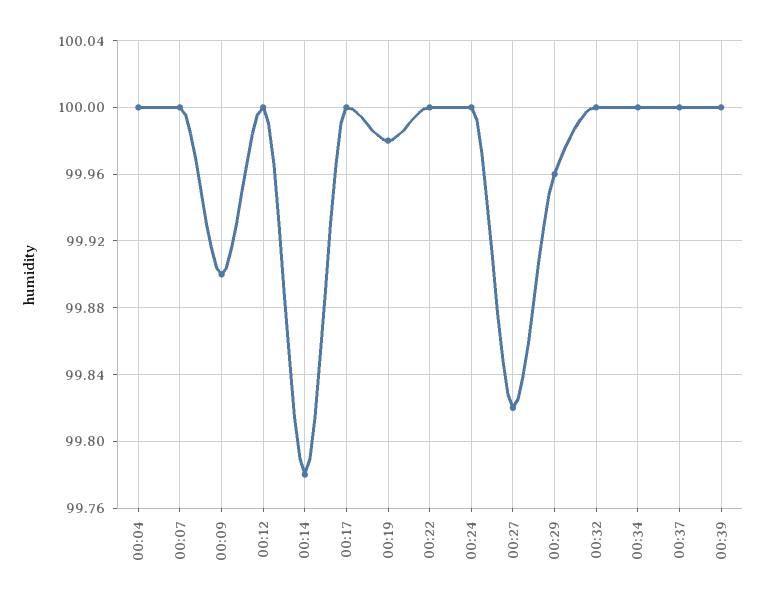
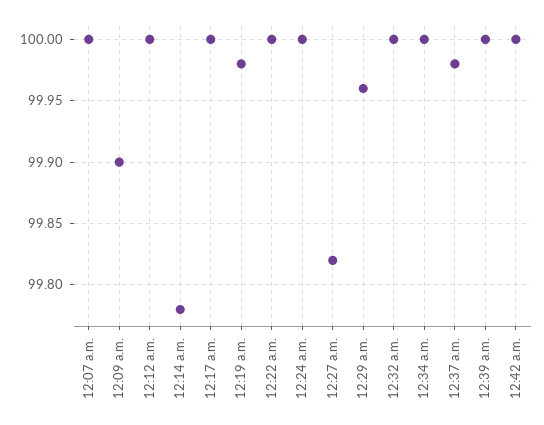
00:04: 100 -> none
00:37: 100 -> 99.98
12:42 a.m.: none -> 100

